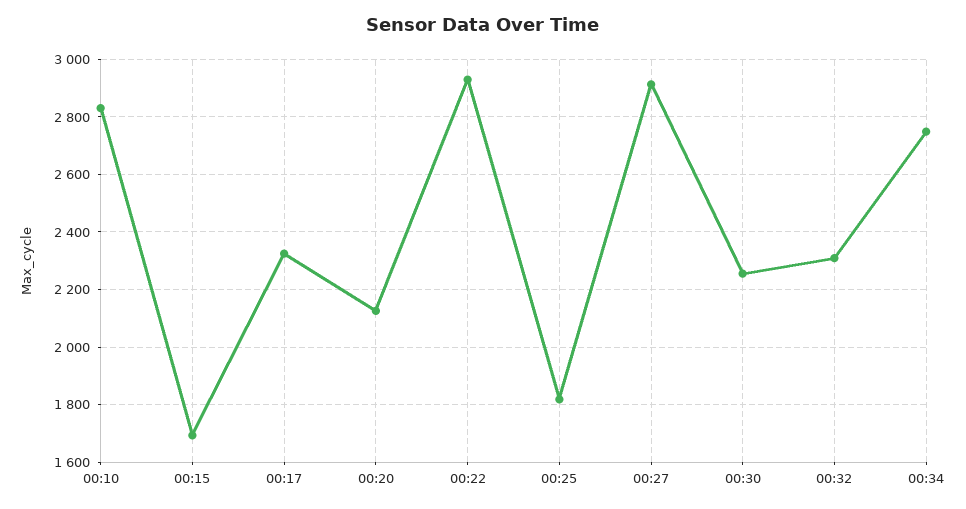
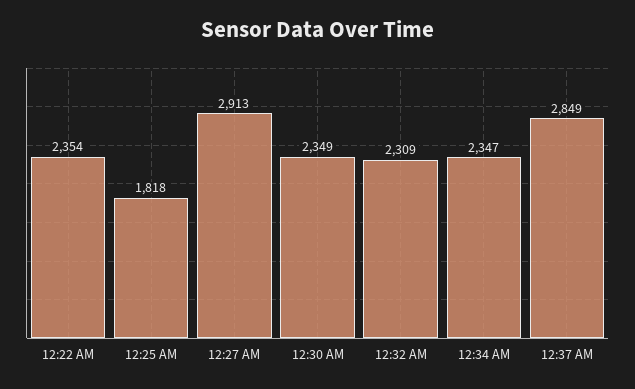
00:10: 2825 -> none
00:15: 1700 -> none
00:17: 2325 -> none
00:20: 2125 -> none
00:22: 2925 -> 2354
00:30: 2250 -> 2349
00:34: 2750 -> 2347
12:37 AM: none -> 2849

